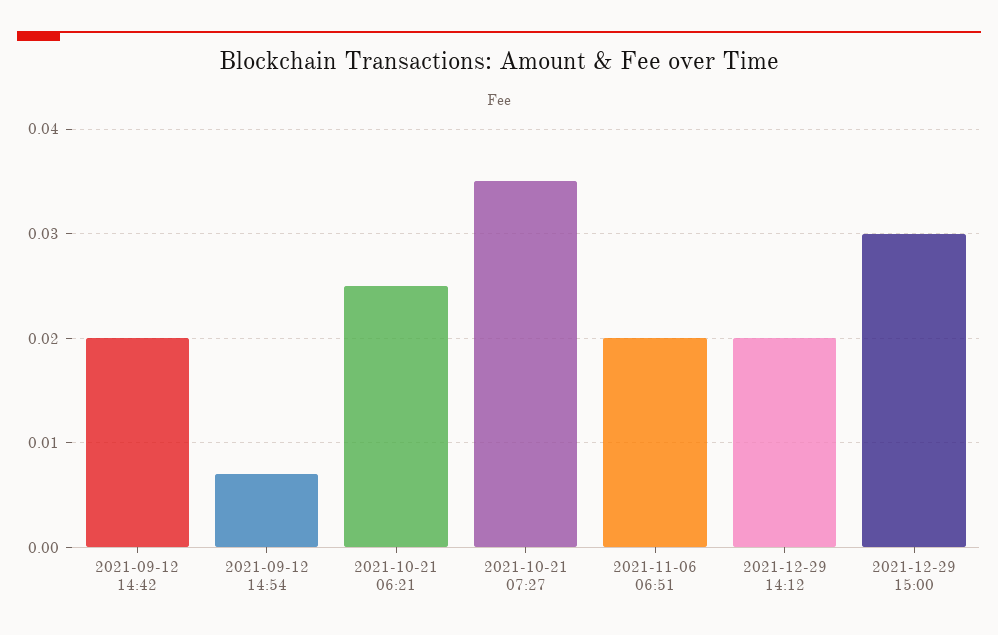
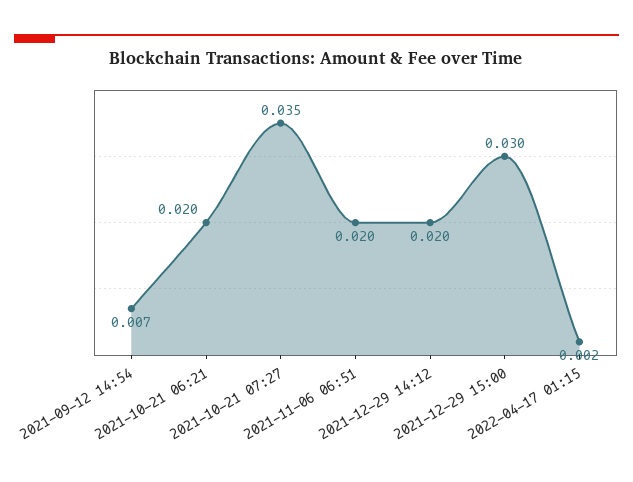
2021-09-12 14:42: 0.02 -> none
2021-10-21 06:21: 0.025 -> 0.02
2022-04-17 01:15: none -> 0.002

